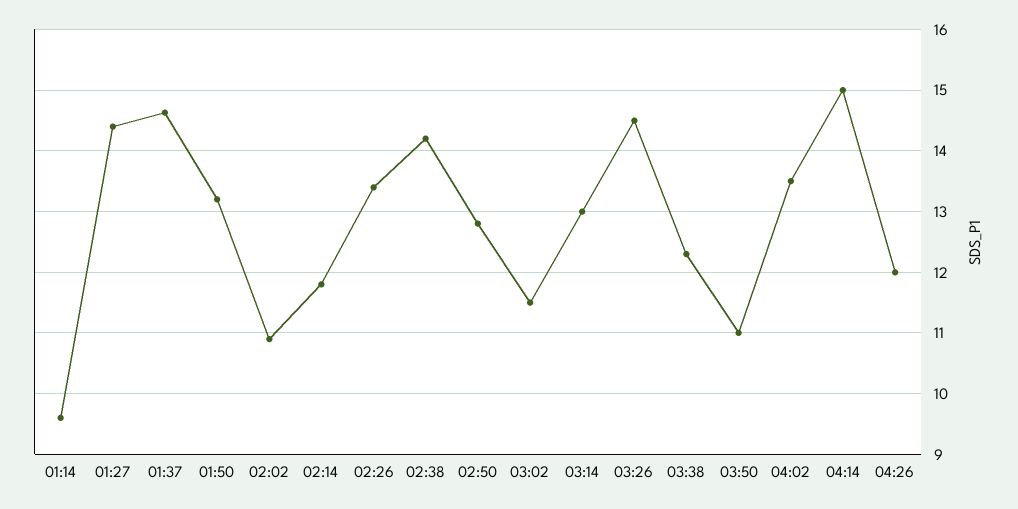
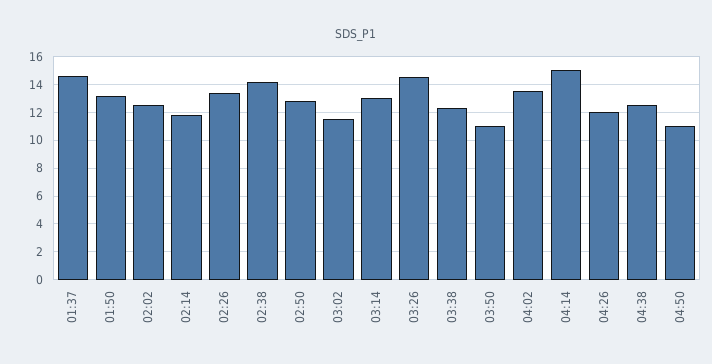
01:14: 9.6 -> none
01:27: 14.4 -> none
02:02: 10.9 -> 12.5
04:38: none -> 12.5
04:50: none -> 11

